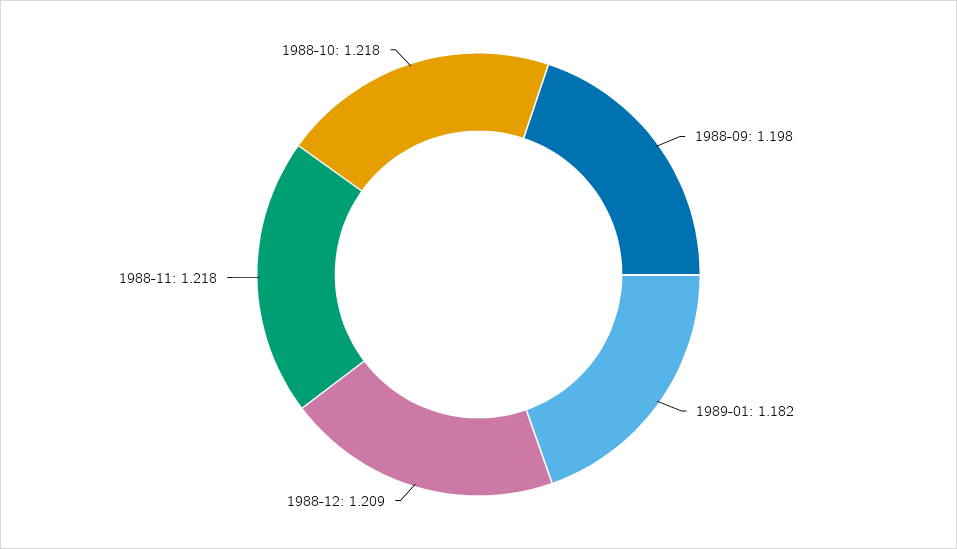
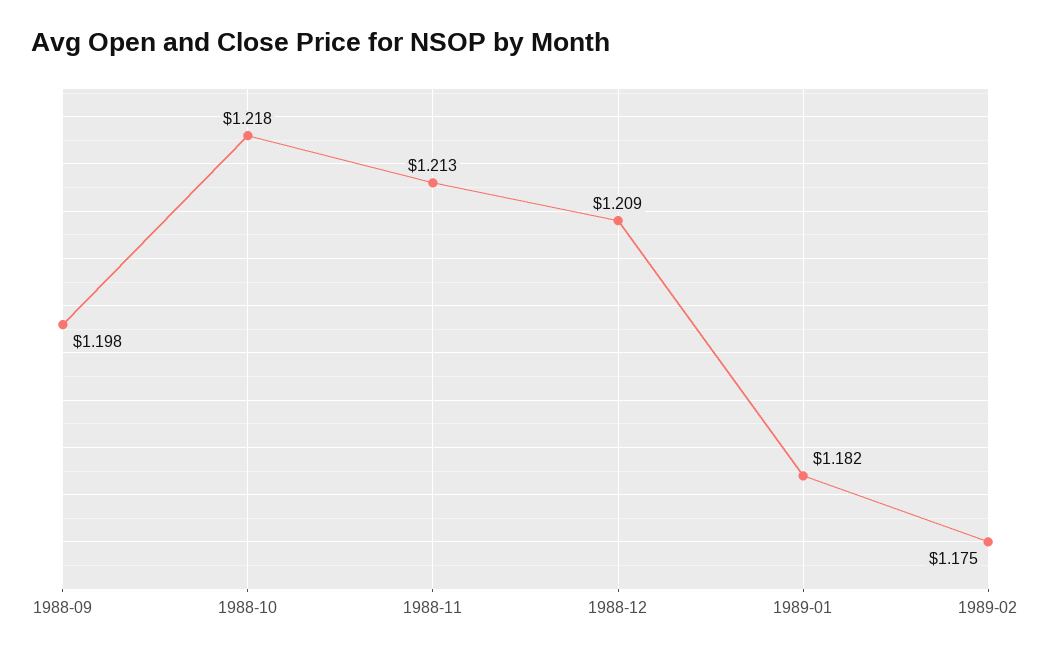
1988-11: 1.218 -> 1.213
1989-02: none -> 1.175

